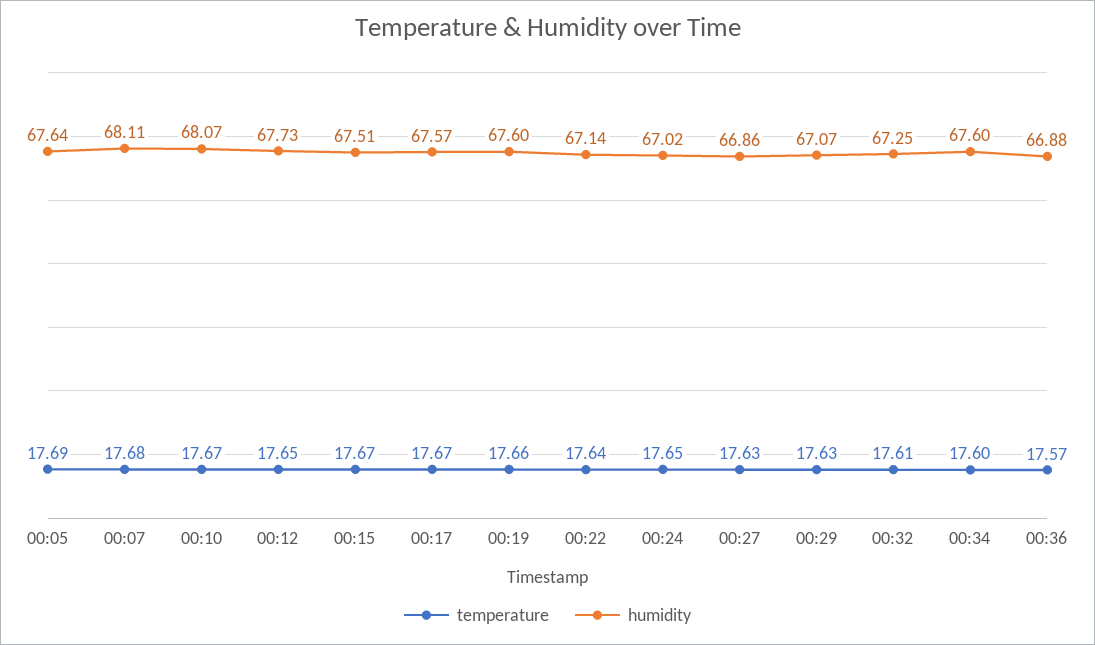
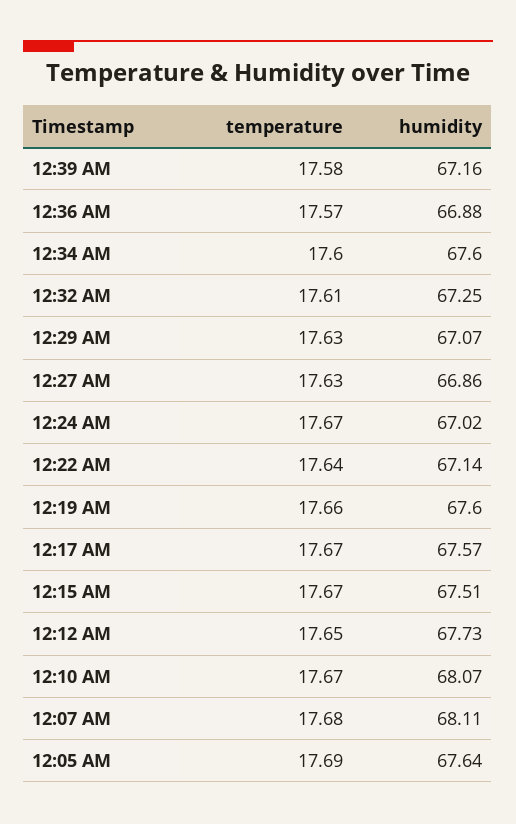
temperature, 00:24: 17.65 -> 17.67
temperature, 12:39 AM: none -> 17.58
humidity, 12:39 AM: none -> 67.16

